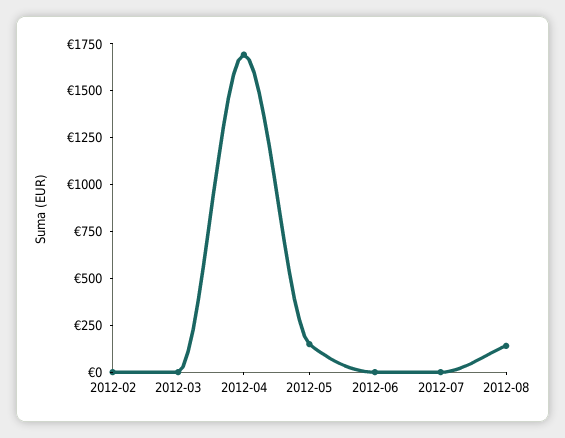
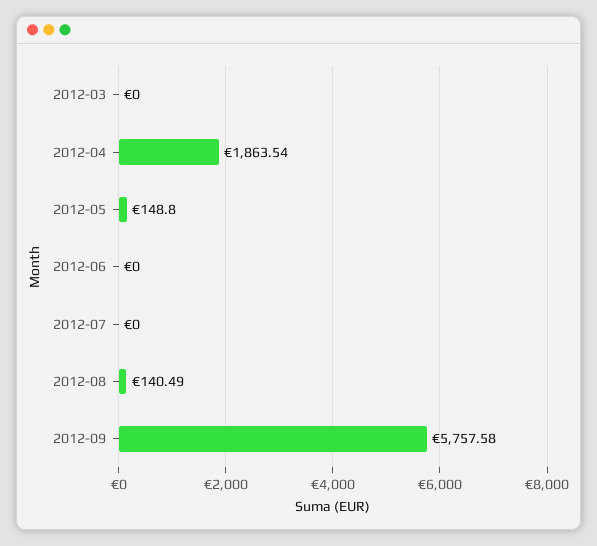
2012-02: 0 -> none
2012-04: 1700 -> 1863.54
2012-09: none -> 5757.58

